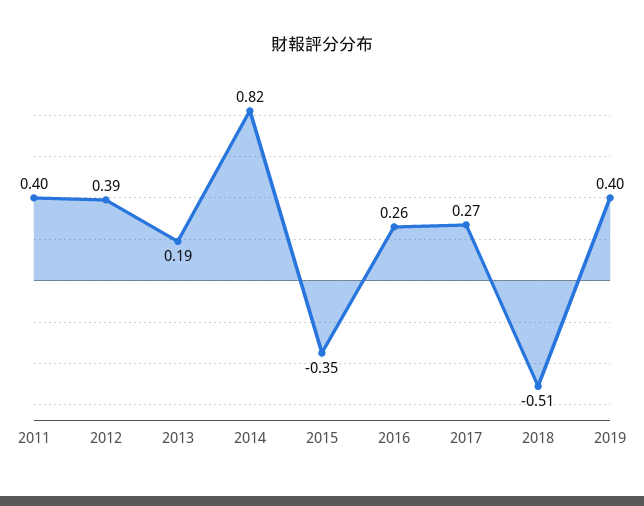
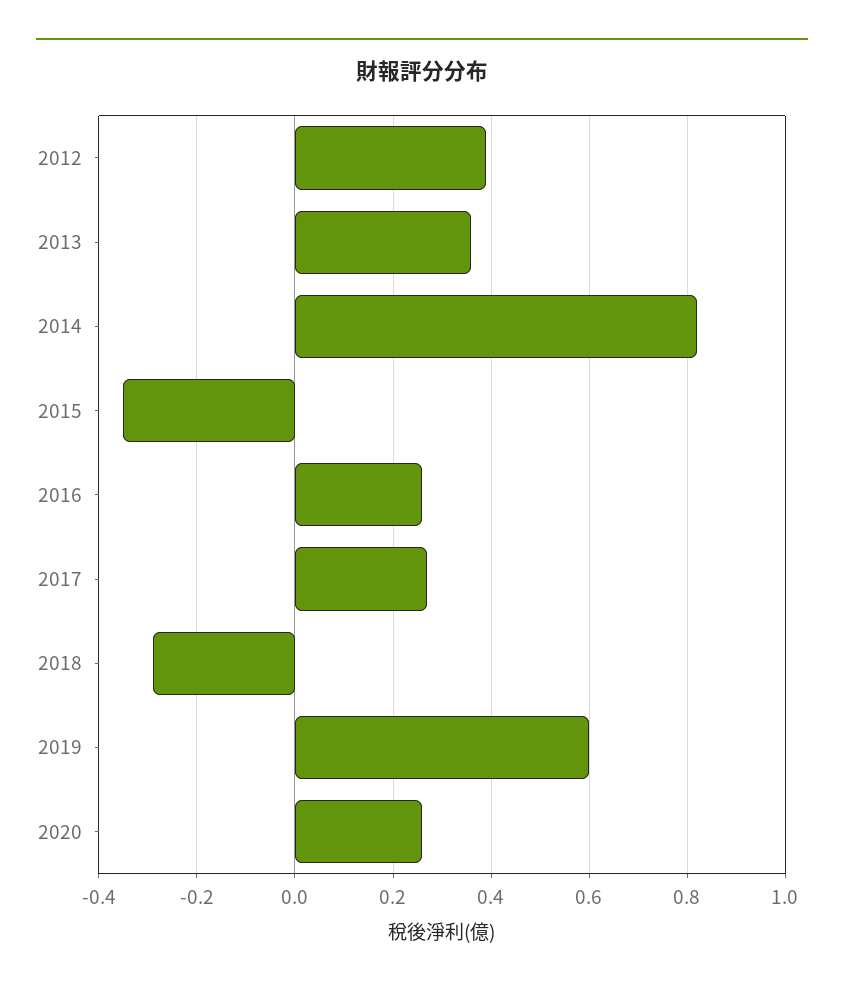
2011: 0.4 -> none
2013: 0.19 -> 0.35
2018: -0.51 -> -0.3
2019: 0.4 -> 0.6
2020: none -> 0.25

